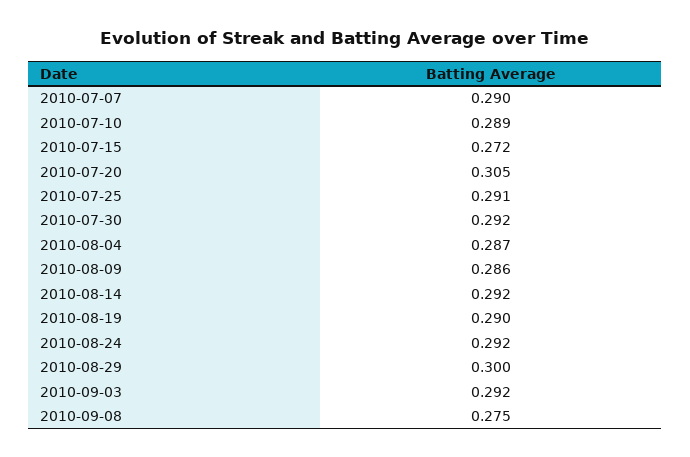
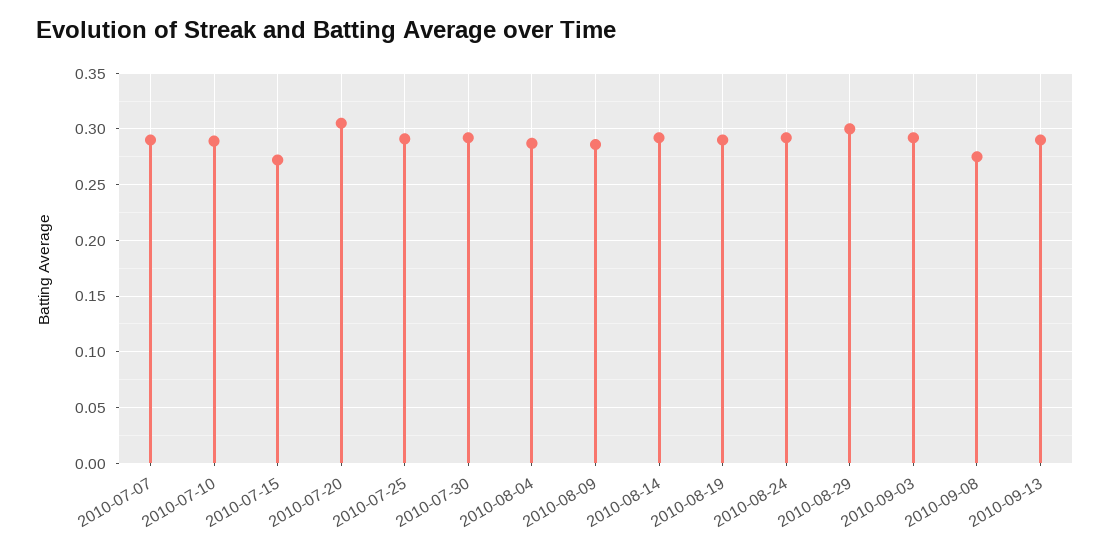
2010-09-13: none -> 0.29

